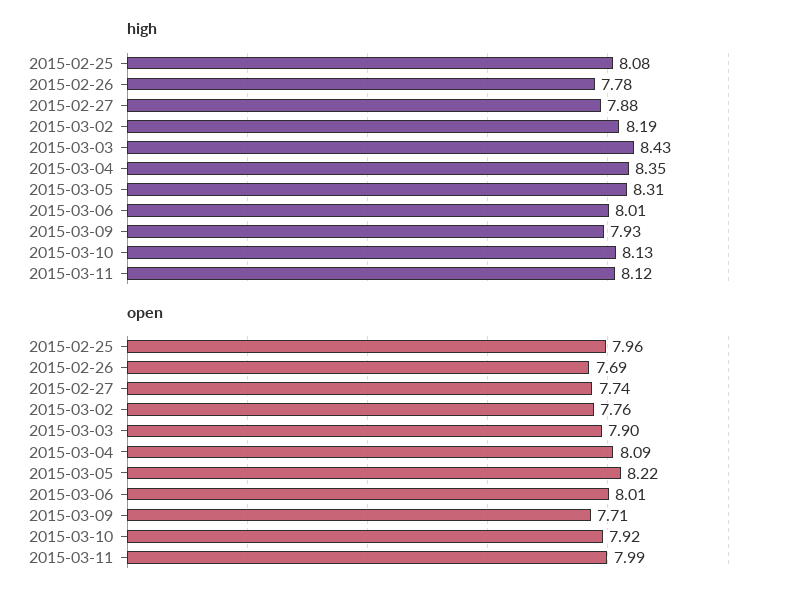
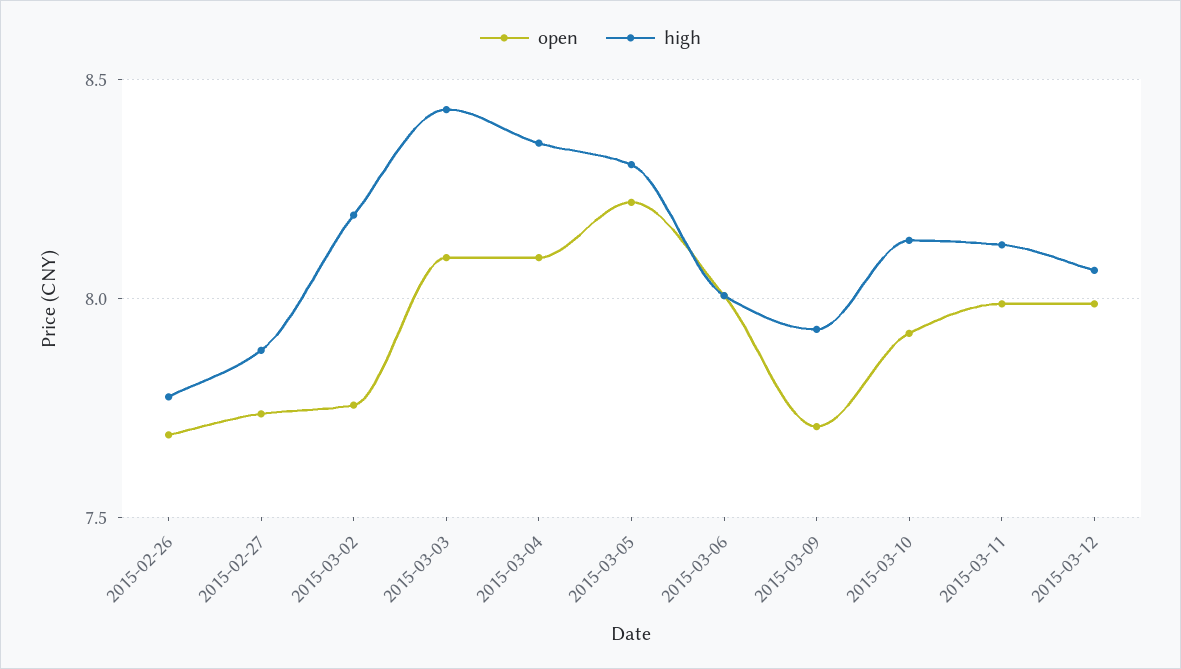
high, 2015-02-25: 8.08 -> none
open, 2015-02-25: 7.96 -> none
open, 2015-03-03: 7.9 -> 8.1
open, 2015-03-12: none -> 8
high, 2015-03-12: none -> 8.05

